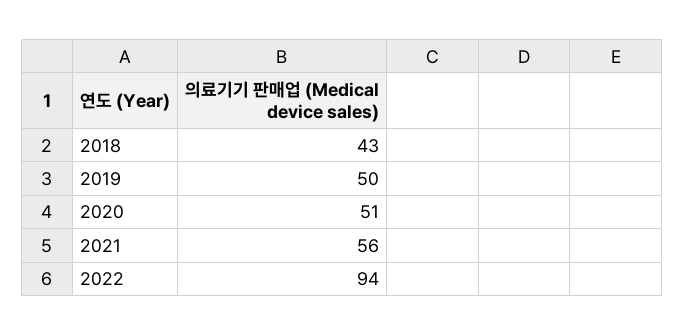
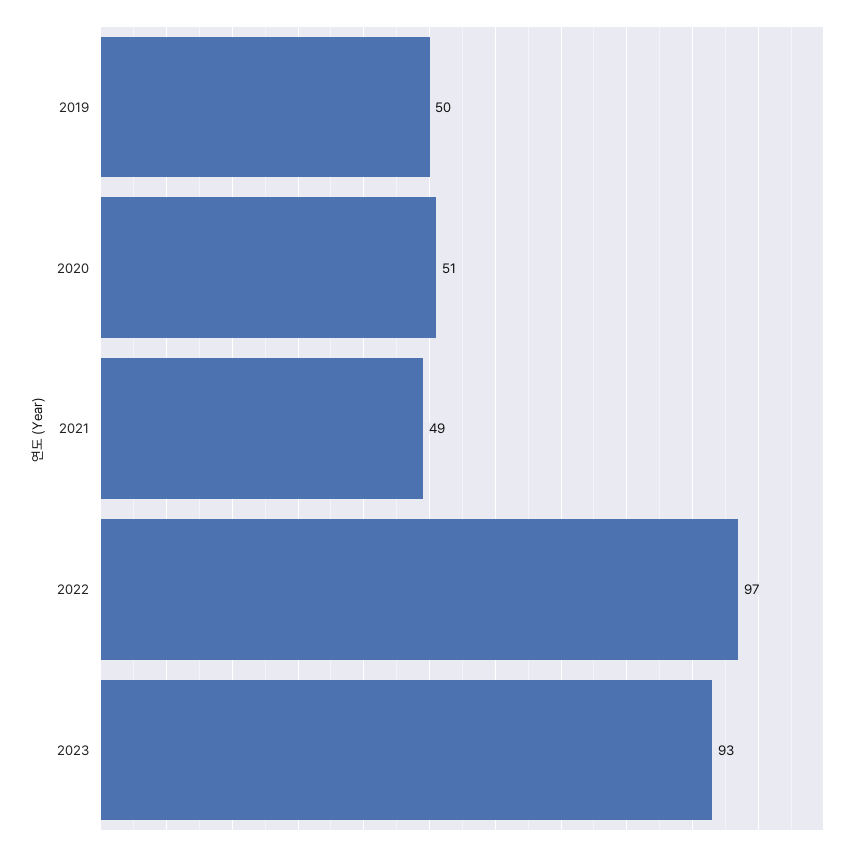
2018: 43 -> none
2021: 56 -> 49
2022: 94 -> 97
2023: none -> 93

